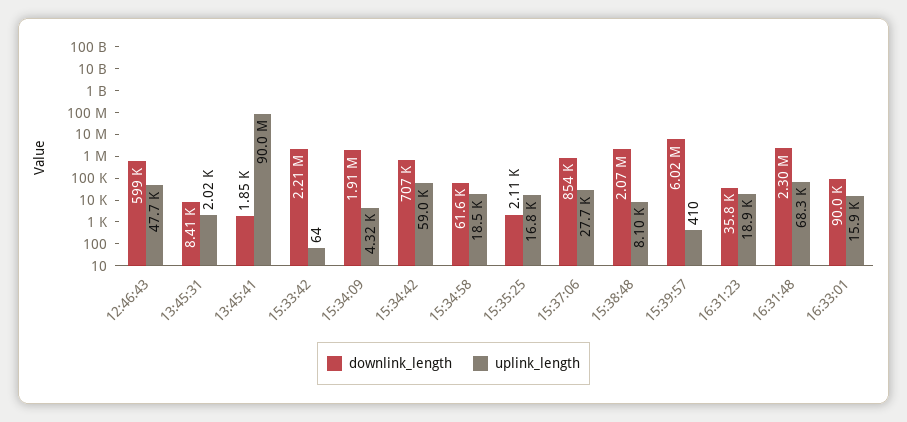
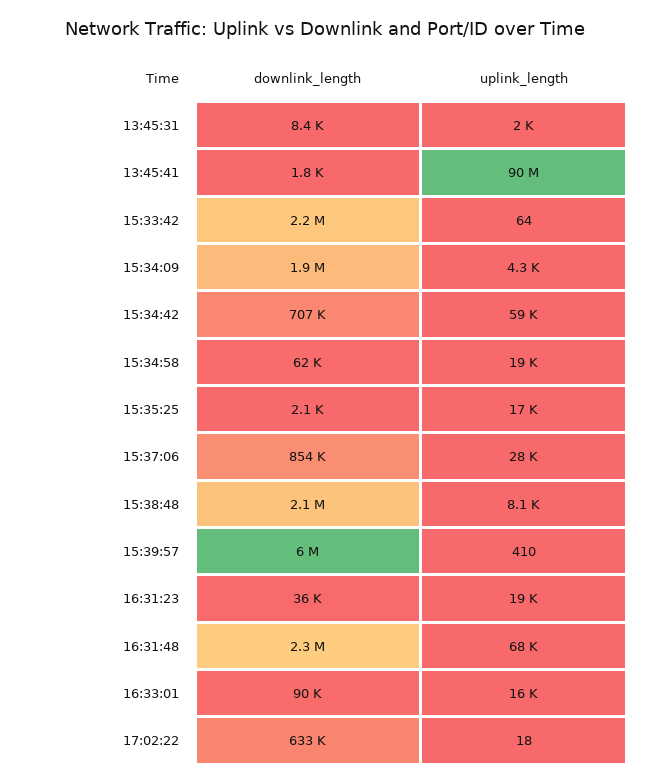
downlink_length, 12:46:43: 599000 -> none
uplink_length, 12:46:43: 47700 -> none
downlink_length, 17:02:22: none -> 633000
uplink_length, 17:02:22: none -> 18

